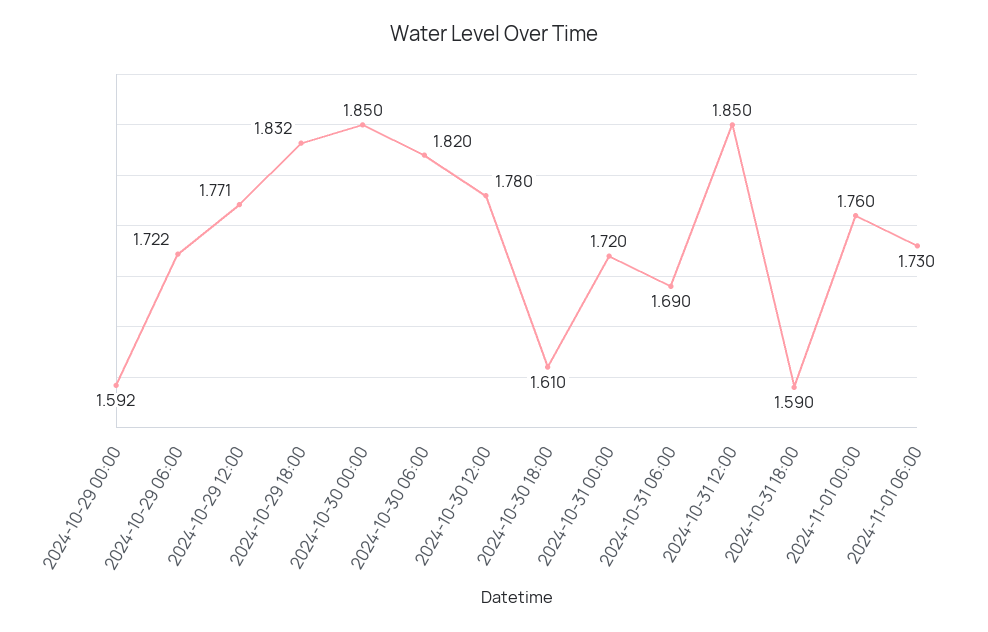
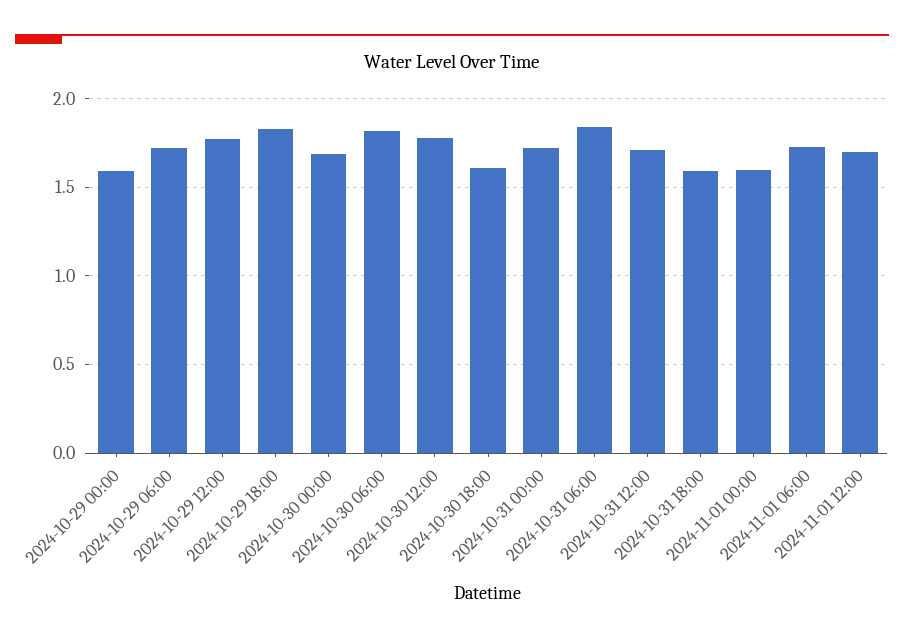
2024-10-30 00:00: 1.85 -> 1.7
2024-10-31 06:00: 1.69 -> 1.85
2024-10-31 12:00: 1.85 -> 1.7
2024-11-01 00:00: 1.76 -> 1.6
2024-11-01 12:00: none -> 1.7

